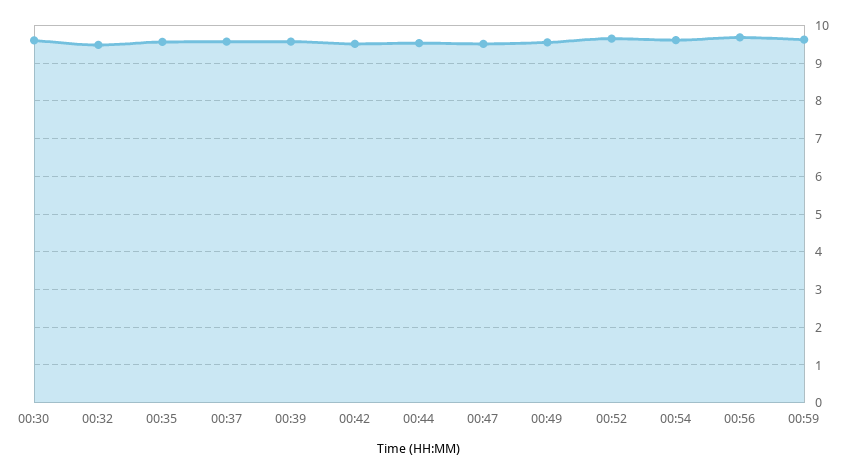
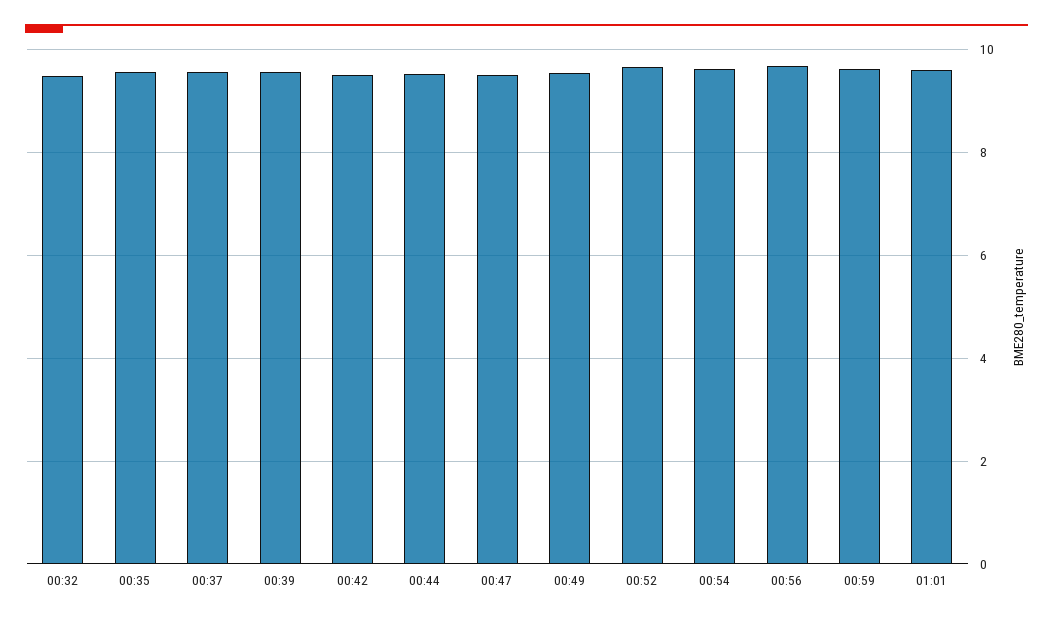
00:30: 9.6 -> none
01:01: none -> 9.6

